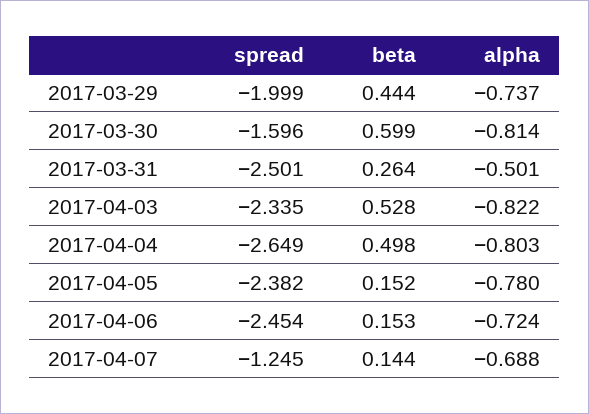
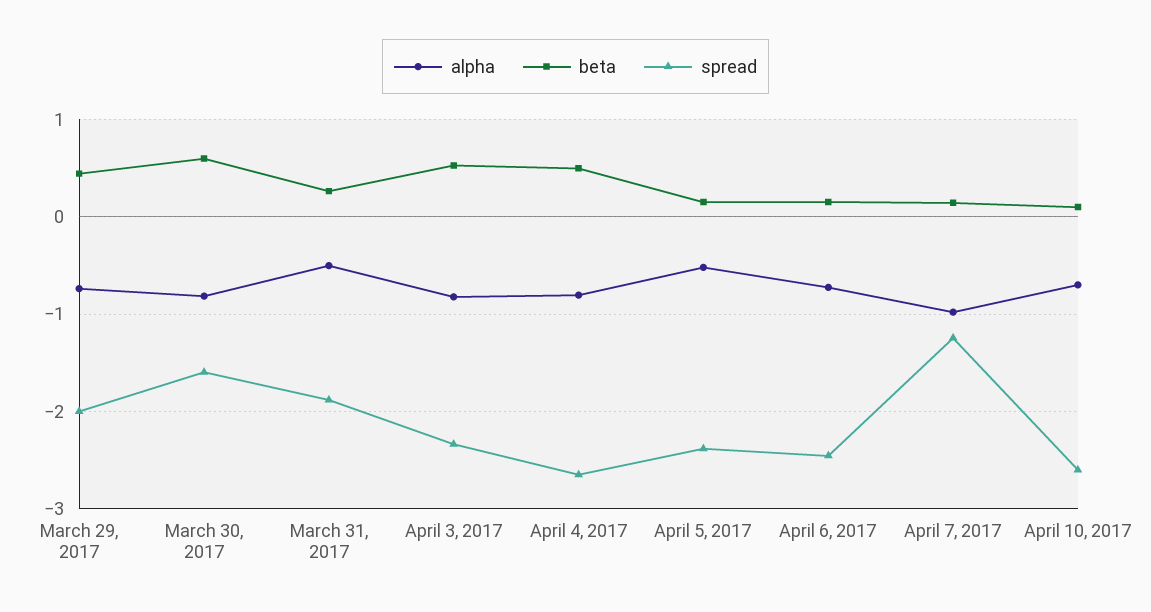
spread, 2017-03-31: -2.501 -> -1.9
alpha, 2017-04-05: -0.78 -> -0.5
alpha, 2017-04-07: -0.688 -> -1
alpha, April 10, 2017: none -> -0.7
beta, April 10, 2017: none -> 0.1
spread, April 10, 2017: none -> -2.6

